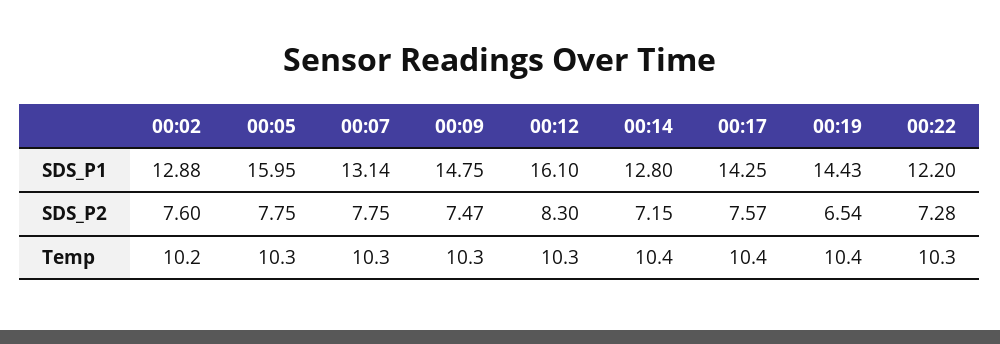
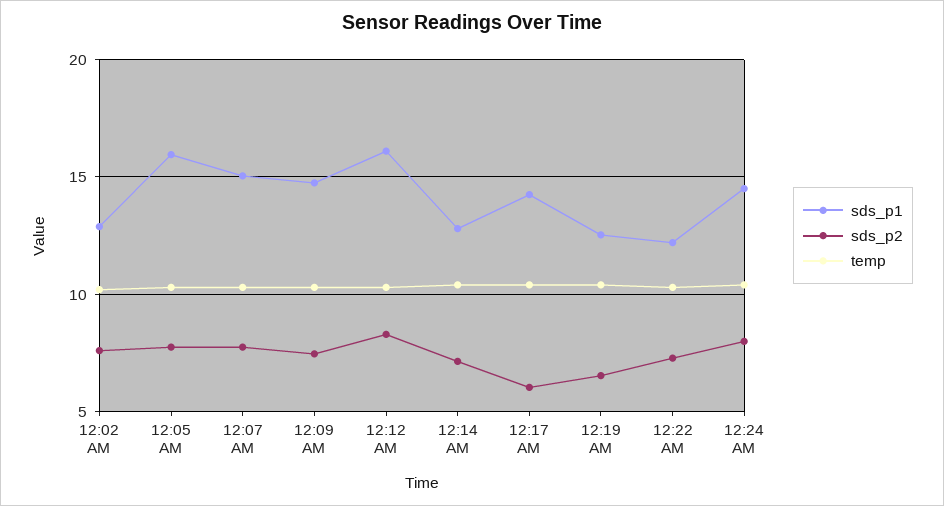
SDS_P1, 00:07: 13.14 -> 15
SDS_P1, 00:19: 14.43 -> 12.5
SDS_P2, 00:17: 7.57 -> 6
SDS_P1, 12:24 AM: none -> 14.5
SDS_P2, 12:24 AM: none -> 8
Temp, 12:24 AM: none -> 10.5

